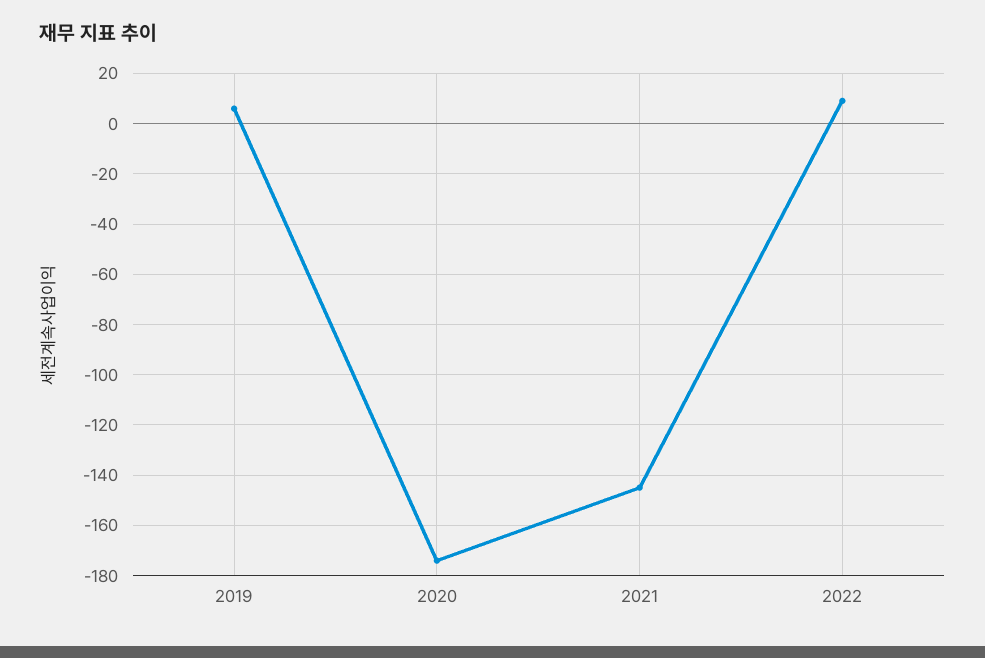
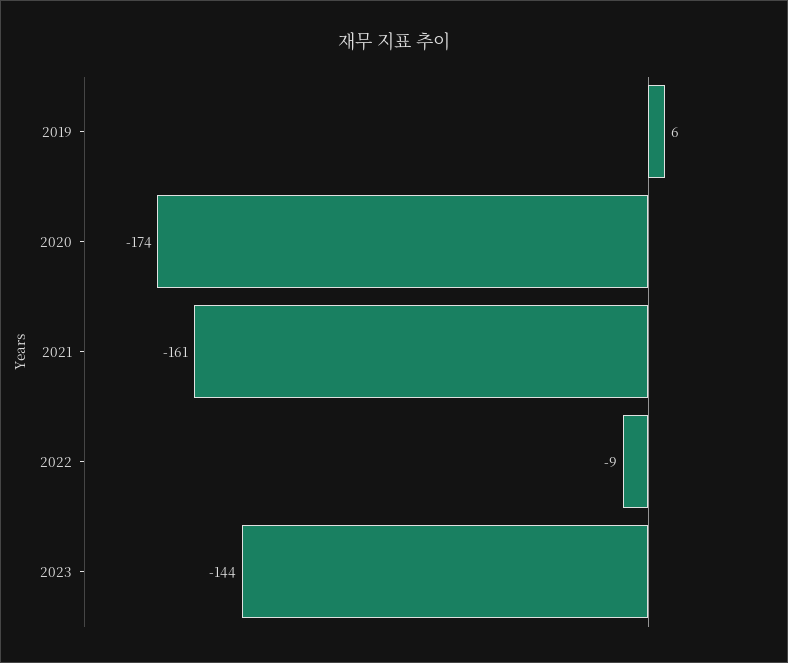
2021: -145 -> -161
2022: 10 -> -9
2023: none -> -144

